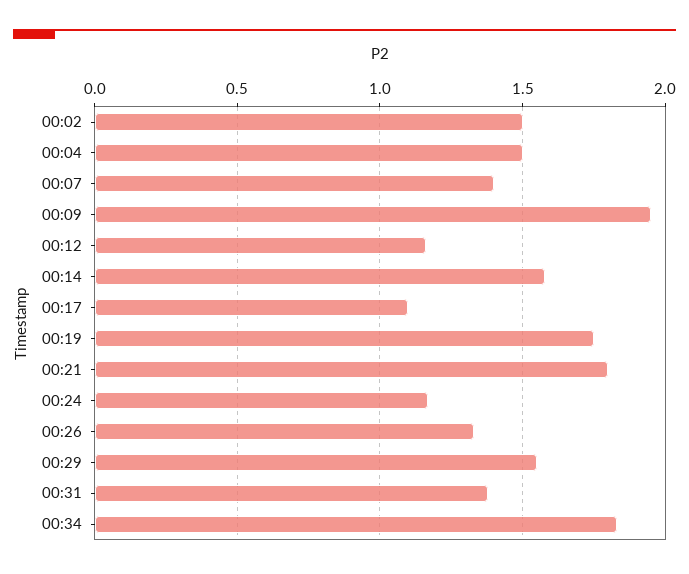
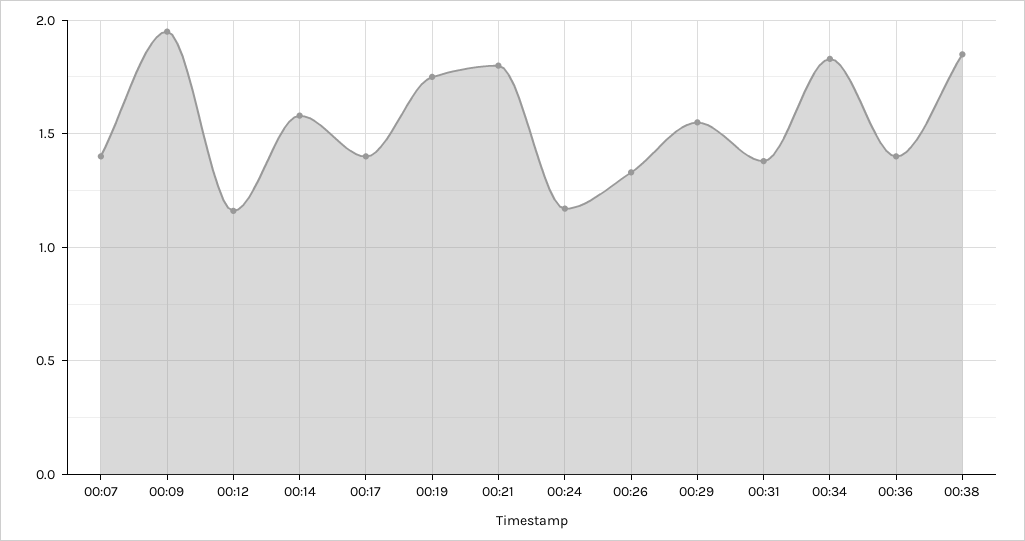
00:02: 1.5 -> none
00:04: 1.5 -> none
00:17: 1.1 -> 1.4
00:36: none -> 1.4
00:38: none -> 1.85

